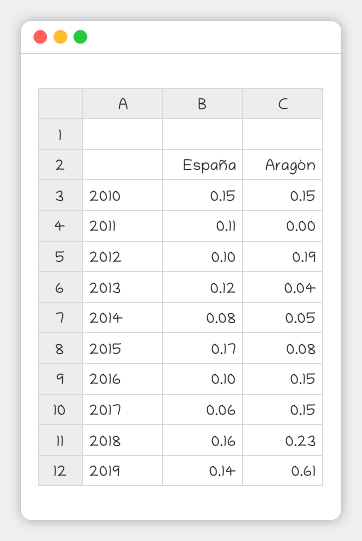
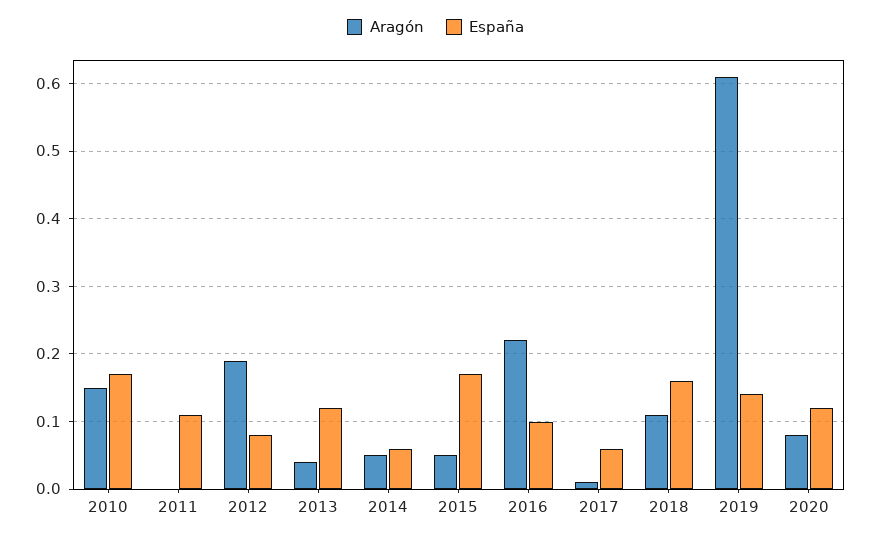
España, 2010: 0.15 -> 0.17
España, 2012: 0.1 -> 0.08
España, 2014: 0.08 -> 0.06
Aragón, 2015: 0.08 -> 0.05
Aragón, 2016: 0.15 -> 0.22
Aragón, 2017: 0.15 -> 0.01
Aragón, 2018: 0.23 -> 0.11
Aragón, 2020: none -> 0.08
España, 2020: none -> 0.12

